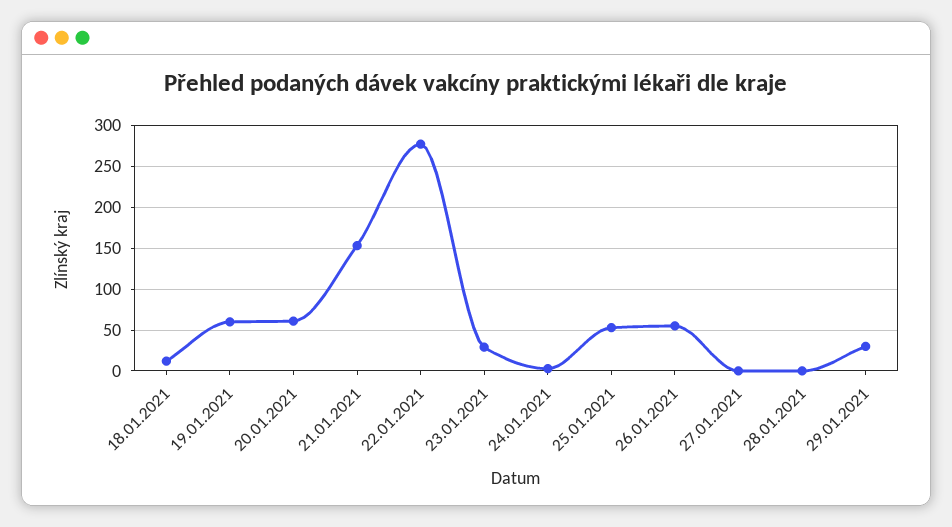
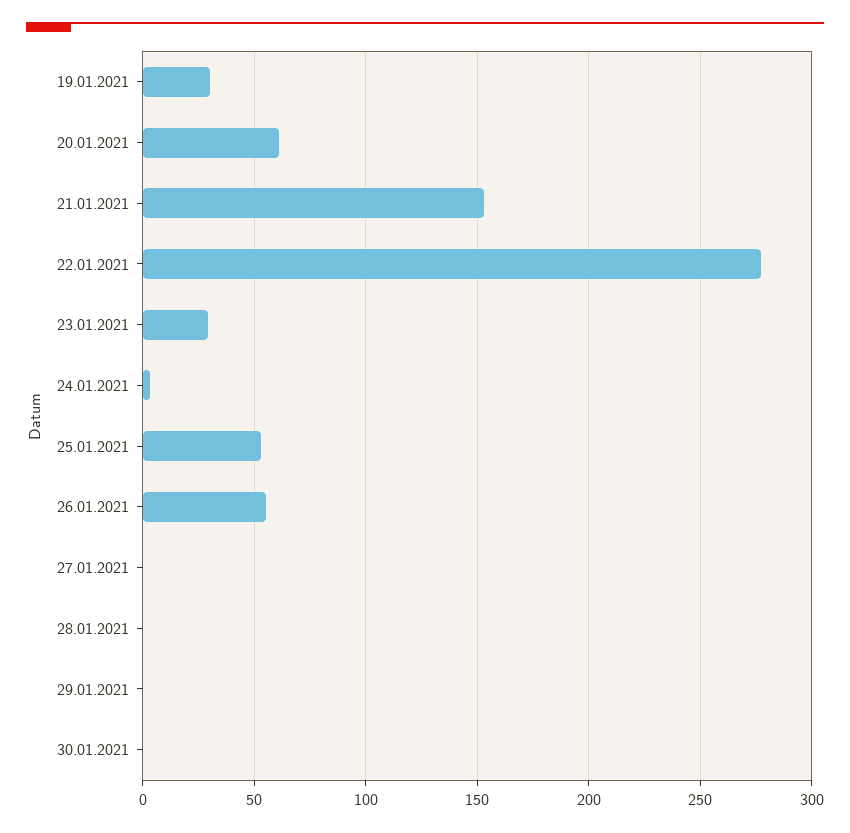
18.01.2021: 10 -> none
19.01.2021: 60 -> 30
29.01.2021: 30 -> 0
30.01.2021: none -> 0

